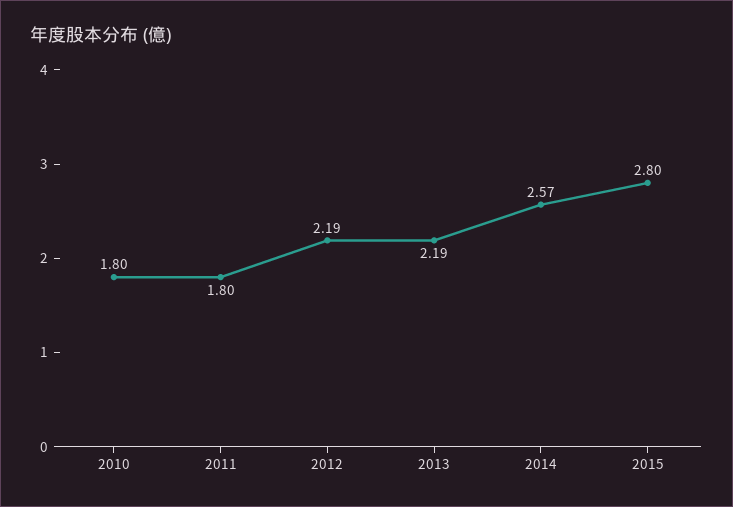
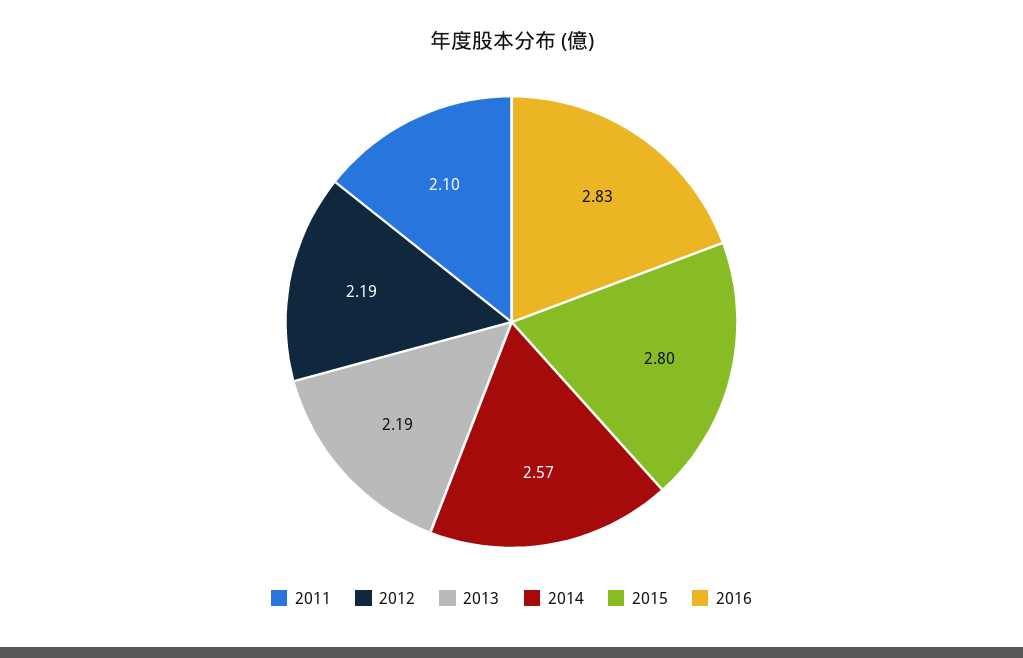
2010: 1.8 -> none
2011: 1.8 -> 2.1
2016: none -> 2.83

